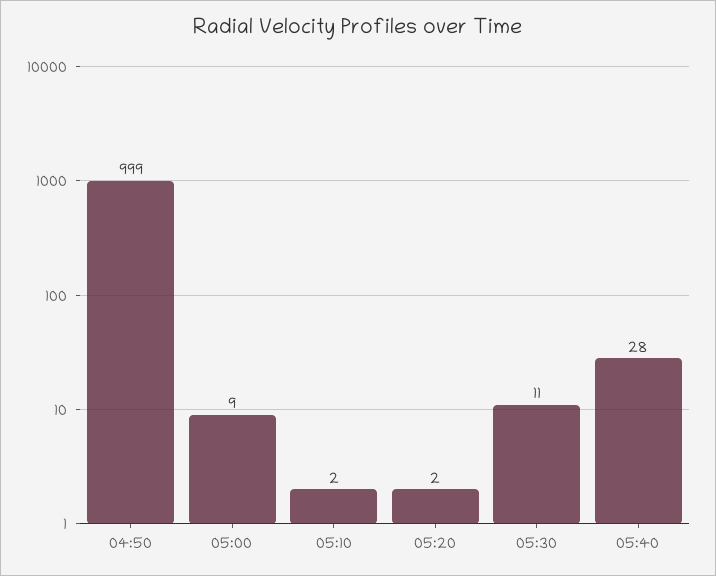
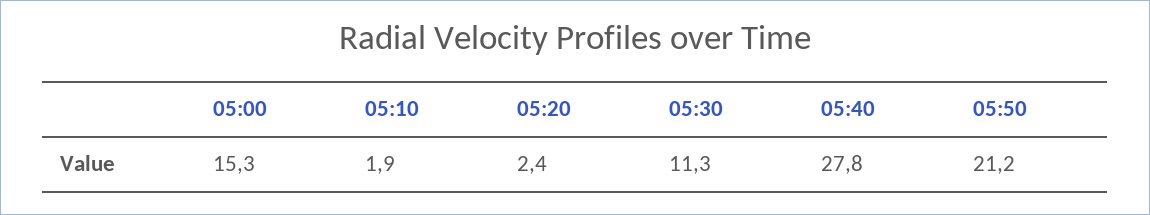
04:50: 999 -> none
05:00: 9 -> 15.3
05:50: none -> 21.2

